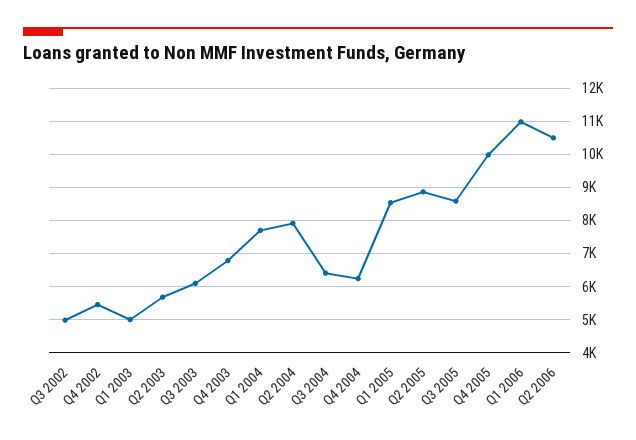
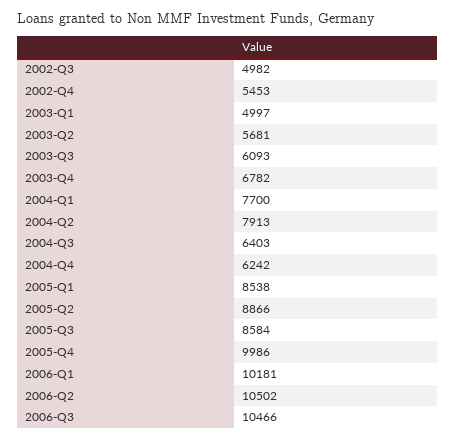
Q1 2006: 11000 -> 10181
2006-Q3: none -> 10466

